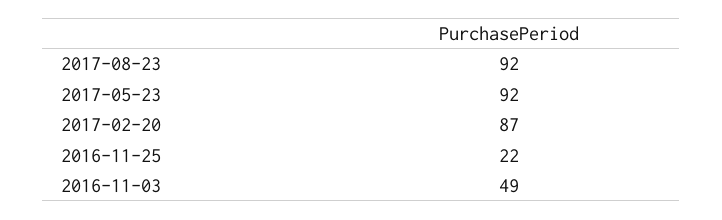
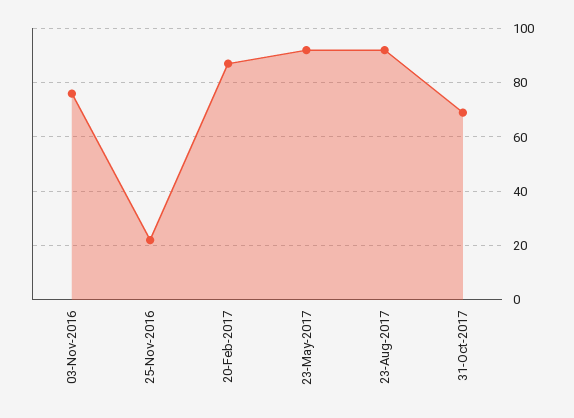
2016-11-03: 49 -> 75
31-Oct-2017: none -> 70

